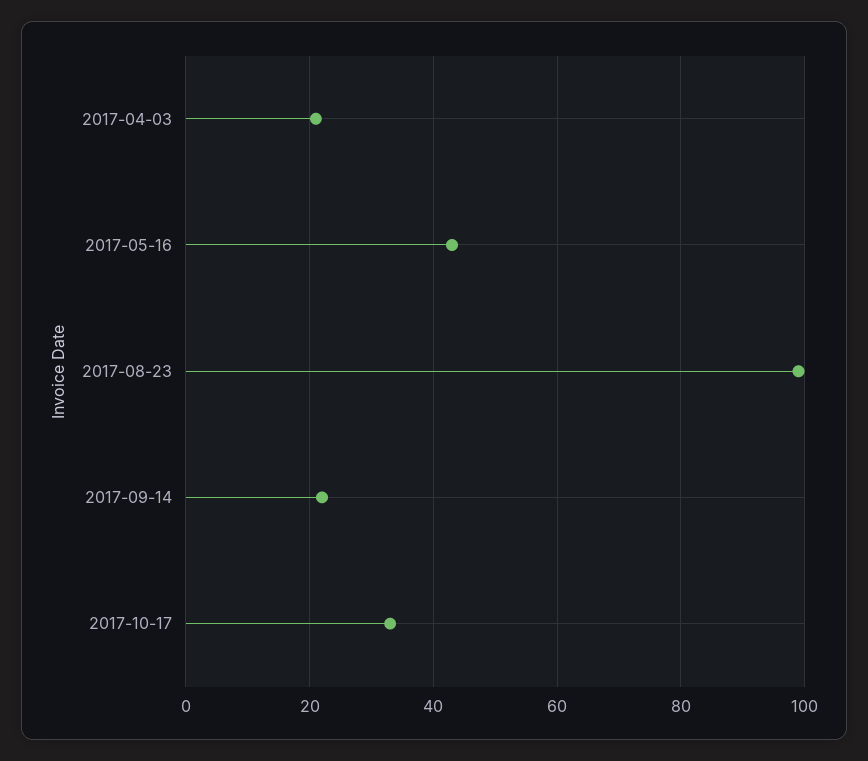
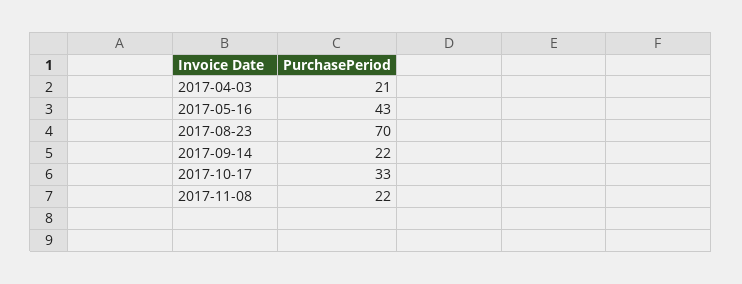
2017-08-23: 100 -> 70
2017-11-08: none -> 22

